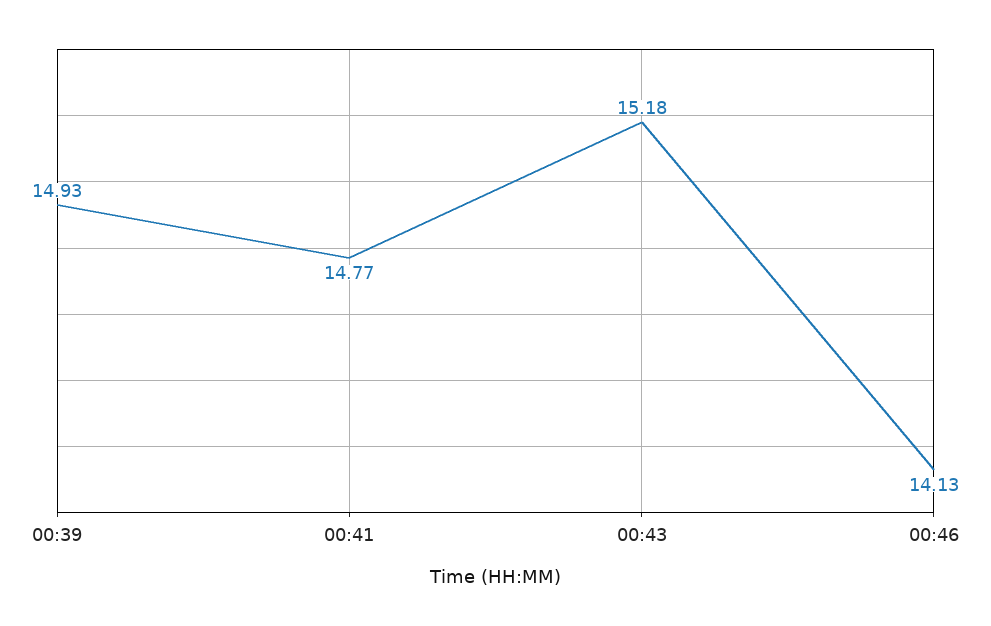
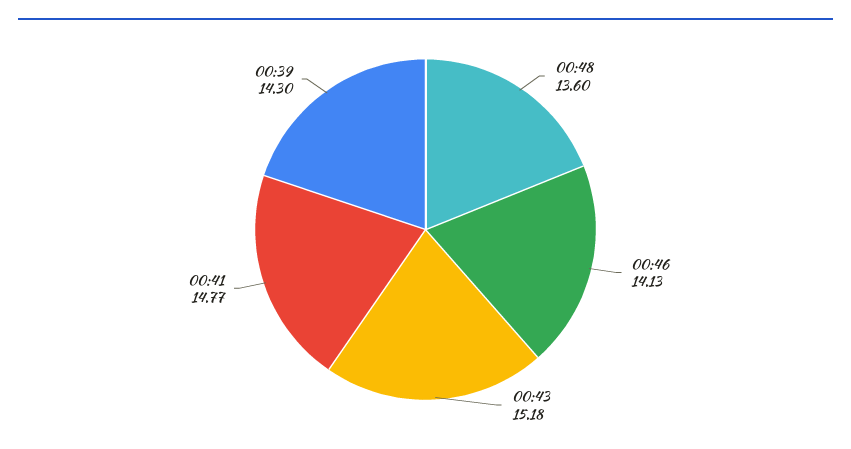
00:39: 14.93 -> 14.3
00:48: none -> 13.6

